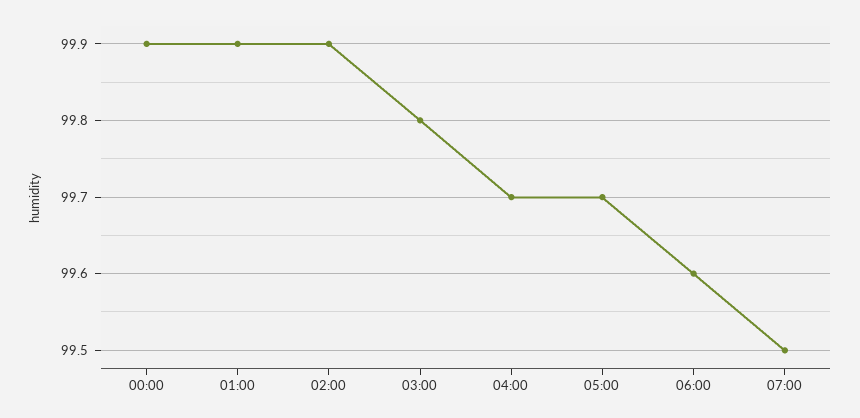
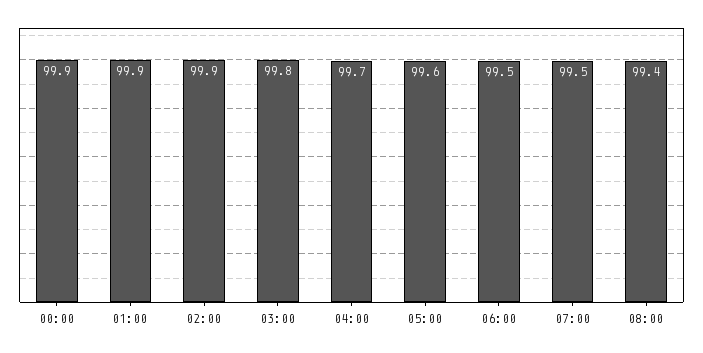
05:00: 99.7 -> 99.6
06:00: 99.6 -> 99.5
08:00: none -> 99.4

